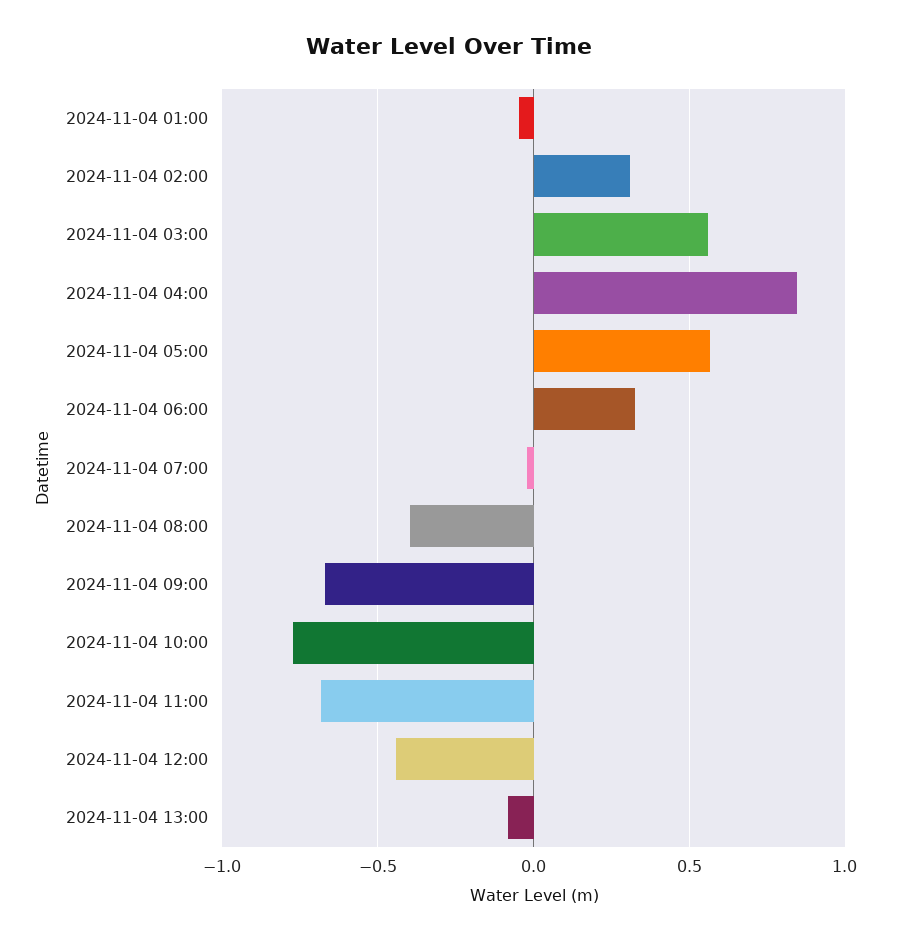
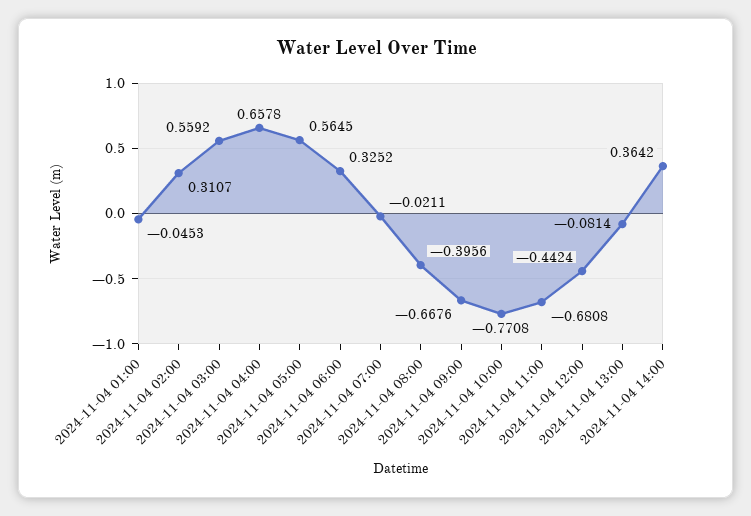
2024-11-04 04:00: 0.85 -> 0.6578
2024-11-04 14:00: none -> 0.3642

